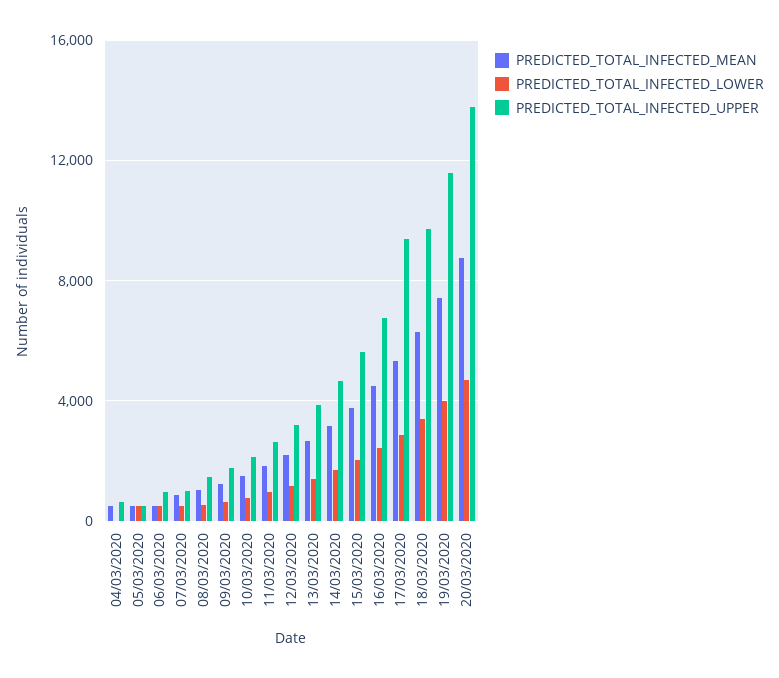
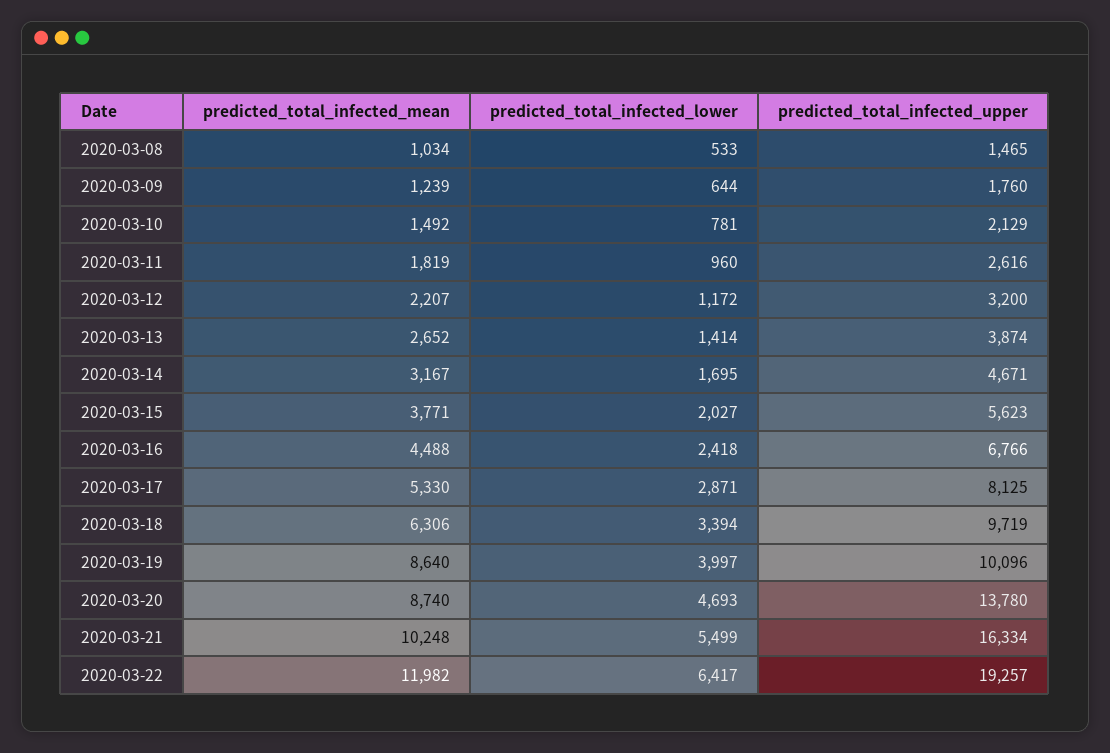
PREDICTED_TOTAL_INFECTED_MEAN, 04/03/2020: 500 -> none
PREDICTED_TOTAL_INFECTED_LOWER, 04/03/2020: 0 -> none
PREDICTED_TOTAL_INFECTED_UPPER, 04/03/2020: 500 -> none
PREDICTED_TOTAL_INFECTED_MEAN, 05/03/2020: 500 -> none
PREDICTED_TOTAL_INFECTED_LOWER, 05/03/2020: 500 -> none
PREDICTED_TOTAL_INFECTED_UPPER, 05/03/2020: 500 -> none
PREDICTED_TOTAL_INFECTED_MEAN, 06/03/2020: 500 -> none
PREDICTED_TOTAL_INFECTED_LOWER, 06/03/2020: 500 -> none
PREDICTED_TOTAL_INFECTED_UPPER, 06/03/2020: 1000 -> none
PREDICTED_TOTAL_INFECTED_MEAN, 07/03/2020: 1000 -> none
PREDICTED_TOTAL_INFECTED_LOWER, 07/03/2020: 500 -> none
PREDICTED_TOTAL_INFECTED_UPPER, 07/03/2020: 1000 -> none
PREDICTED_TOTAL_INFECTED_UPPER, 17/03/2020: 9500 -> 8125
PREDICTED_TOTAL_INFECTED_MEAN, 19/03/2020: 7500 -> 8640
PREDICTED_TOTAL_INFECTED_UPPER, 19/03/2020: 11500 -> 10096
PREDICTED_TOTAL_INFECTED_MEAN, 2020-03-21: none -> 10248
PREDICTED_TOTAL_INFECTED_LOWER, 2020-03-21: none -> 5499
PREDICTED_TOTAL_INFECTED_UPPER, 2020-03-21: none -> 16334
PREDICTED_TOTAL_INFECTED_MEAN, 2020-03-22: none -> 11982
PREDICTED_TOTAL_INFECTED_LOWER, 2020-03-22: none -> 6417
PREDICTED_TOTAL_INFECTED_UPPER, 2020-03-22: none -> 19257

